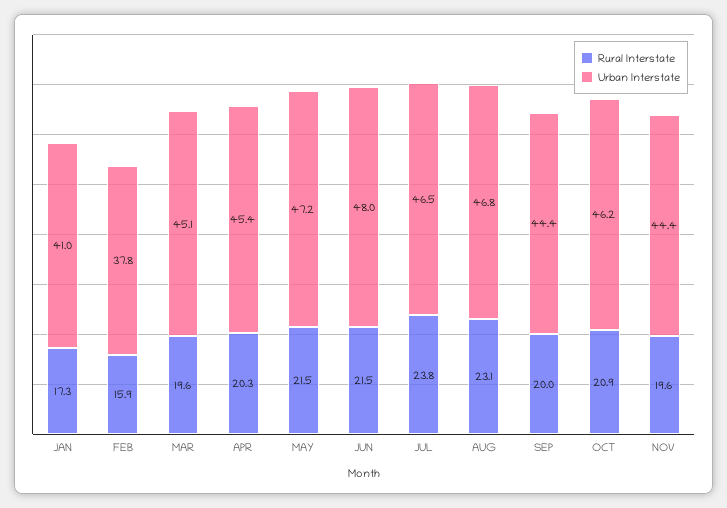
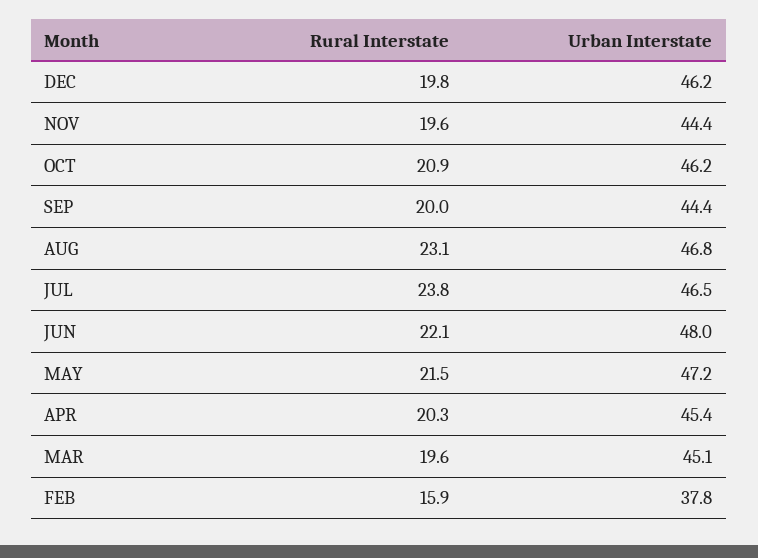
Rural Interstate, JAN: 17.3 -> none
Urban Interstate, JAN: 41 -> none
Rural Interstate, JUN: 21.5 -> 22.1
Rural Interstate, DEC: none -> 19.8
Urban Interstate, DEC: none -> 46.2

